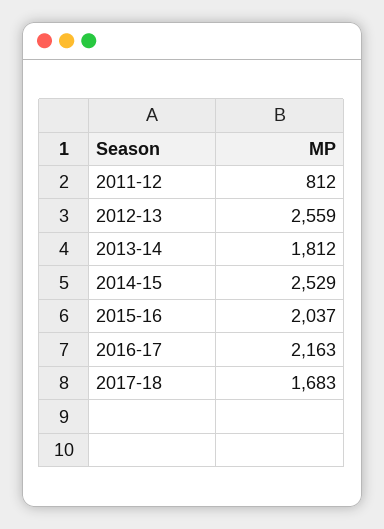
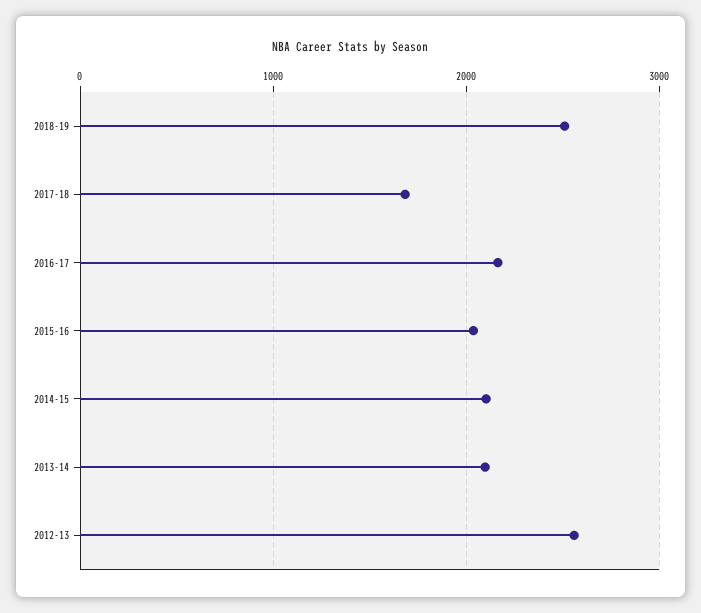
2011-12: 812 -> none
2013-14: 1812 -> 2100
2014-15: 2529 -> 2100
2018-19: none -> 2500

